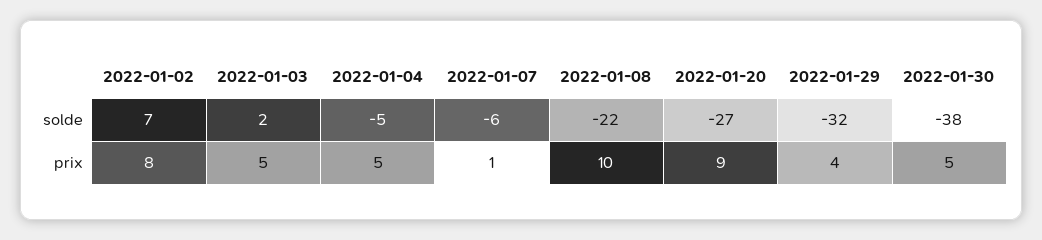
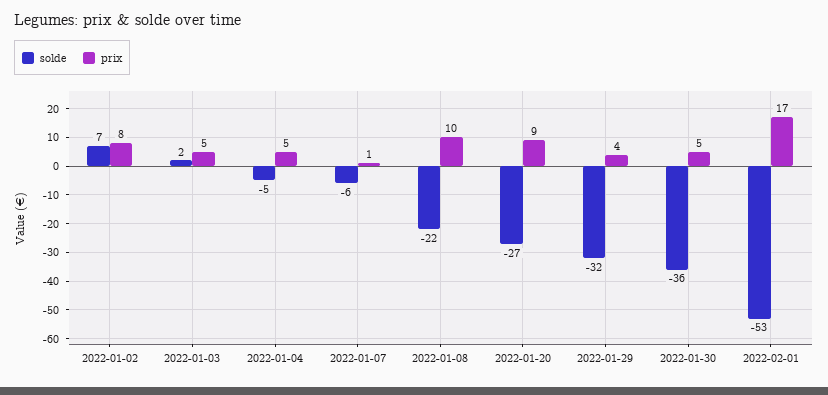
solde, 2022-01-30: -38 -> -36
solde, 2022-02-01: none -> -53
prix, 2022-02-01: none -> 17

